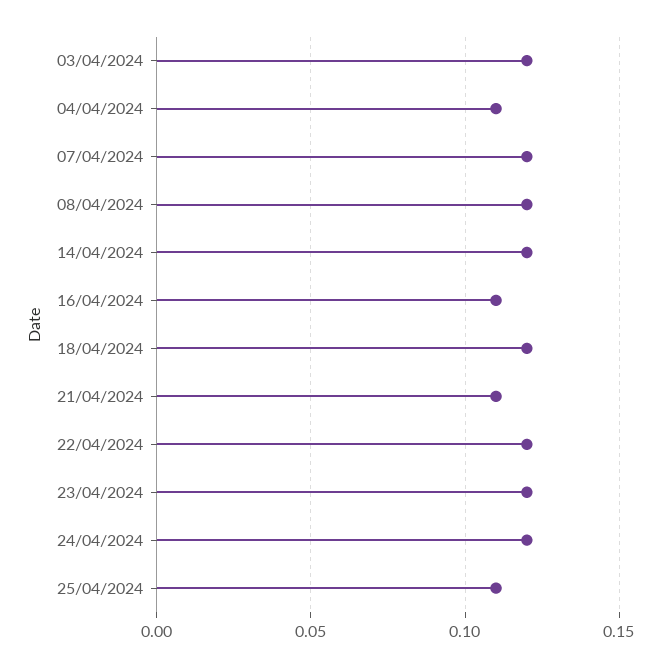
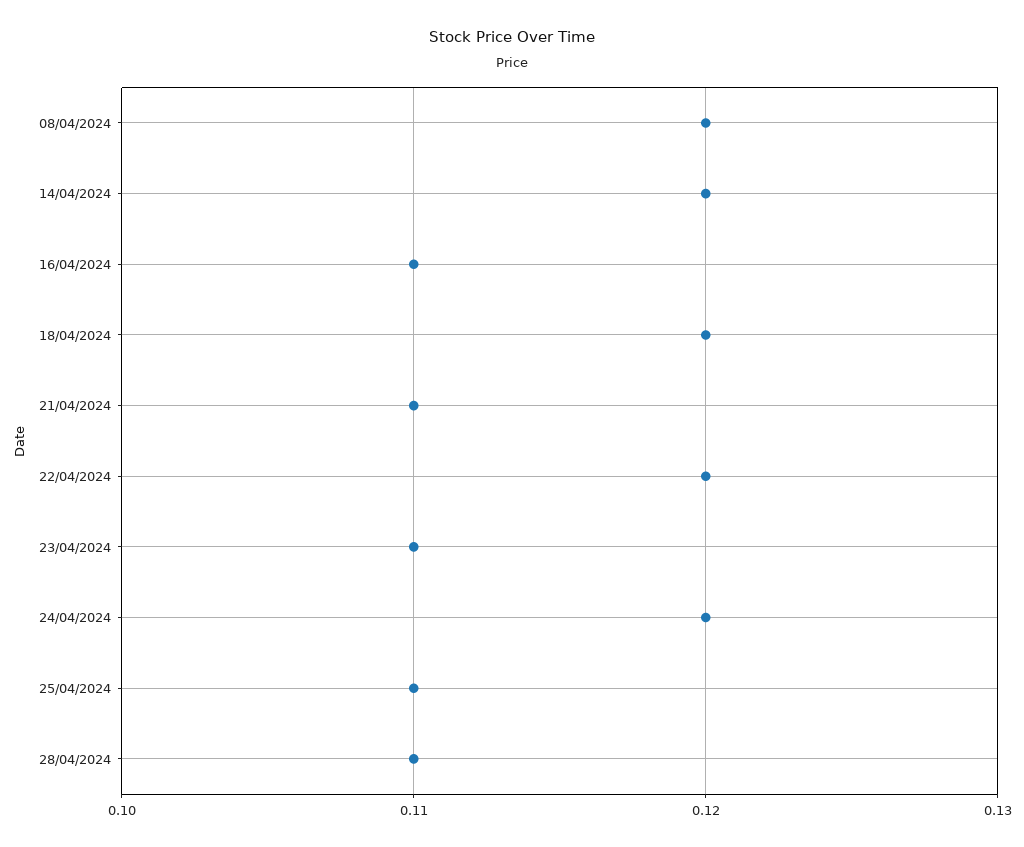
03/04/2024: 0.12 -> none
04/04/2024: 0.11 -> none
07/04/2024: 0.12 -> none
23/04/2024: 0.12 -> 0.11
28/04/2024: none -> 0.11

